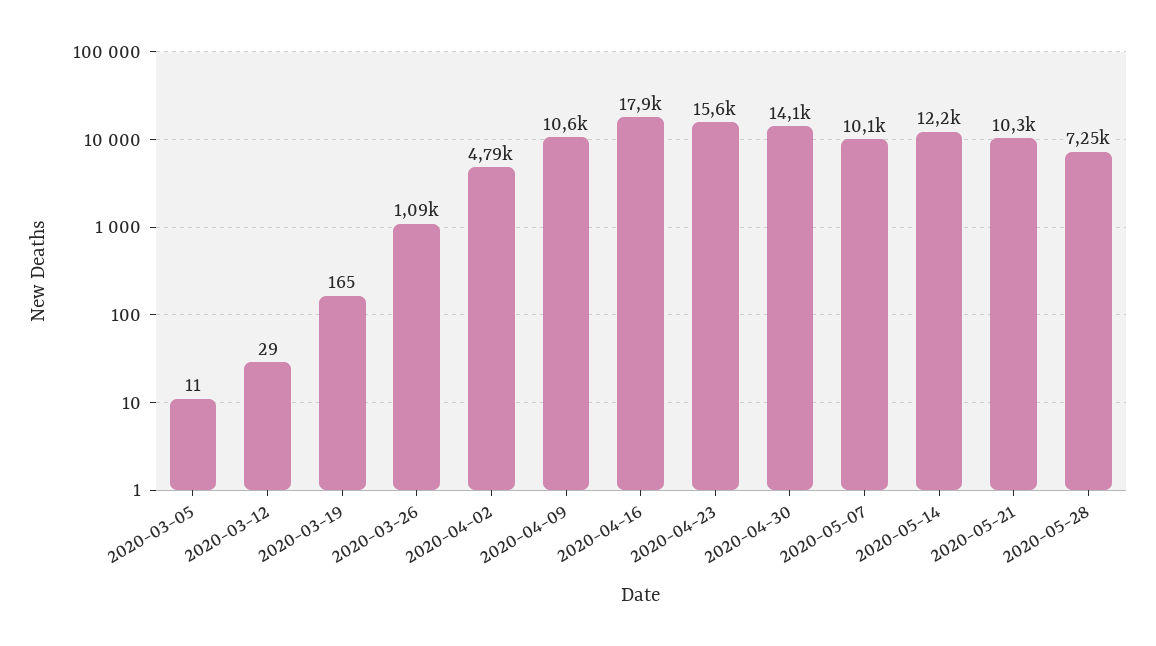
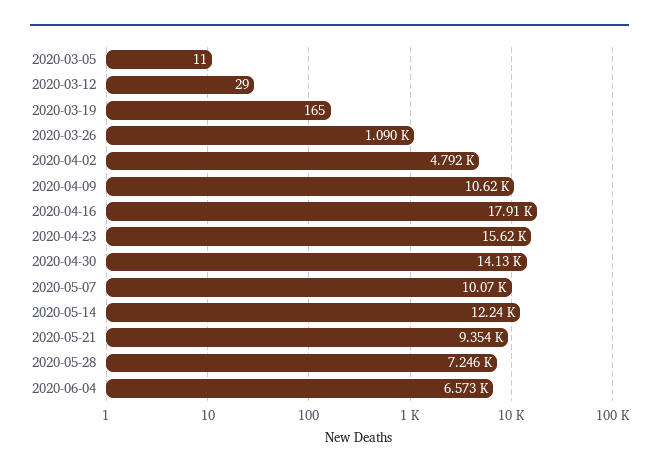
2020-05-21: 10300 -> 9354
2020-06-04: none -> 6573

